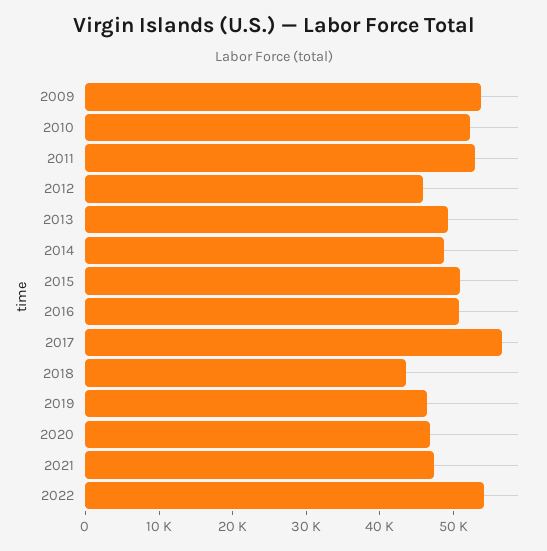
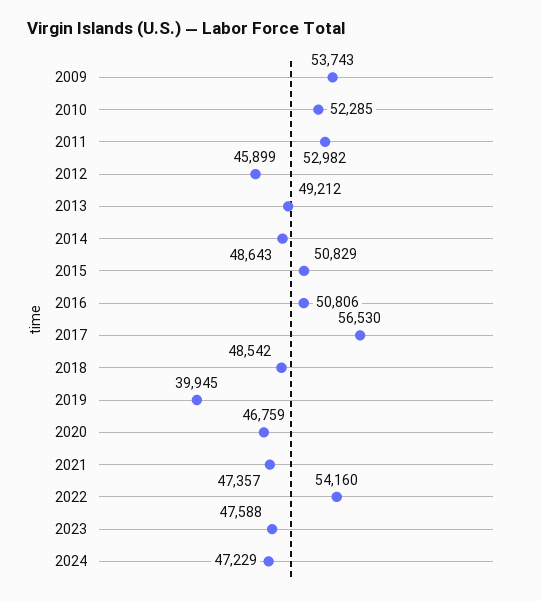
2018: 44000 -> 48542
2019: 46000 -> 39945
2023: none -> 47588
2024: none -> 47229

